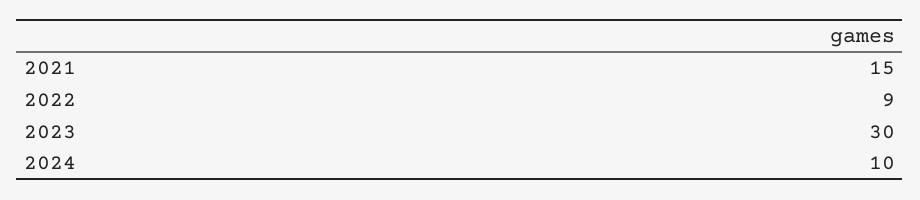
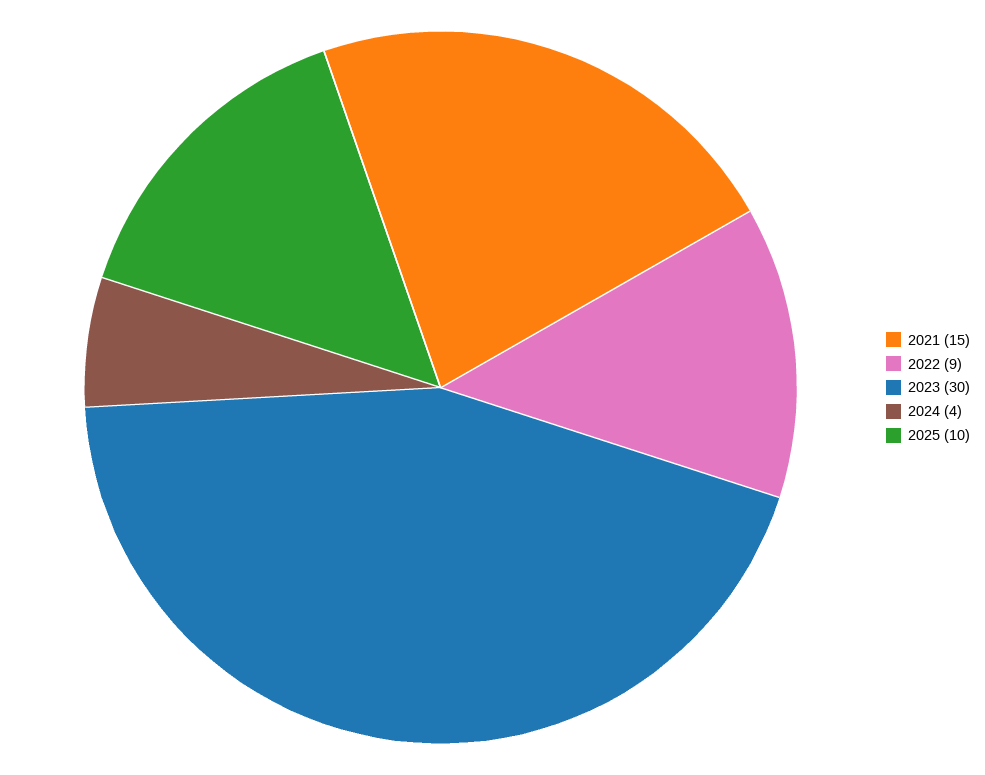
2024: 10 -> 4
2025: none -> 10

